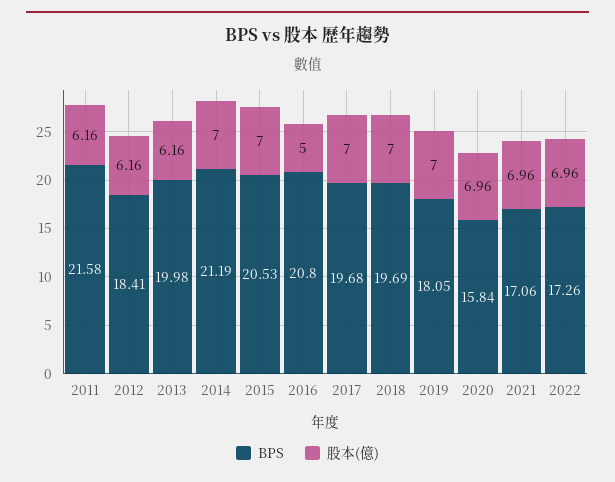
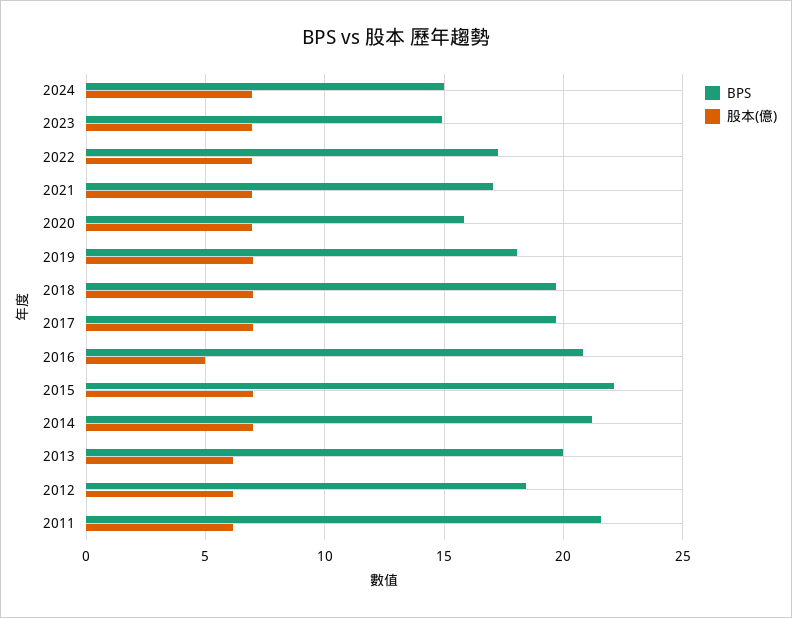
BPS, 2015: 20.53 -> 22
BPS, 2024: none -> 15
股本(億), 2024: none -> 7
BPS, 2023: none -> 15
股本(億), 2023: none -> 7

